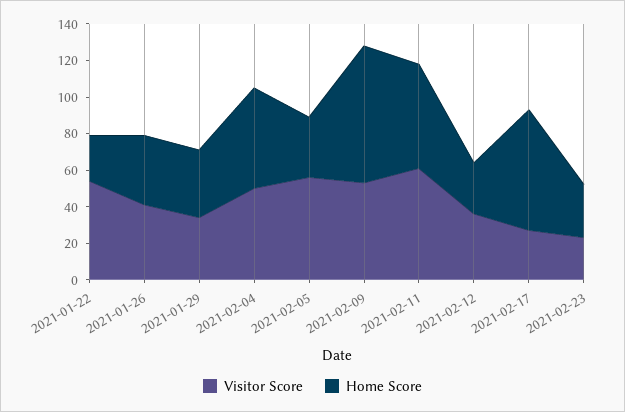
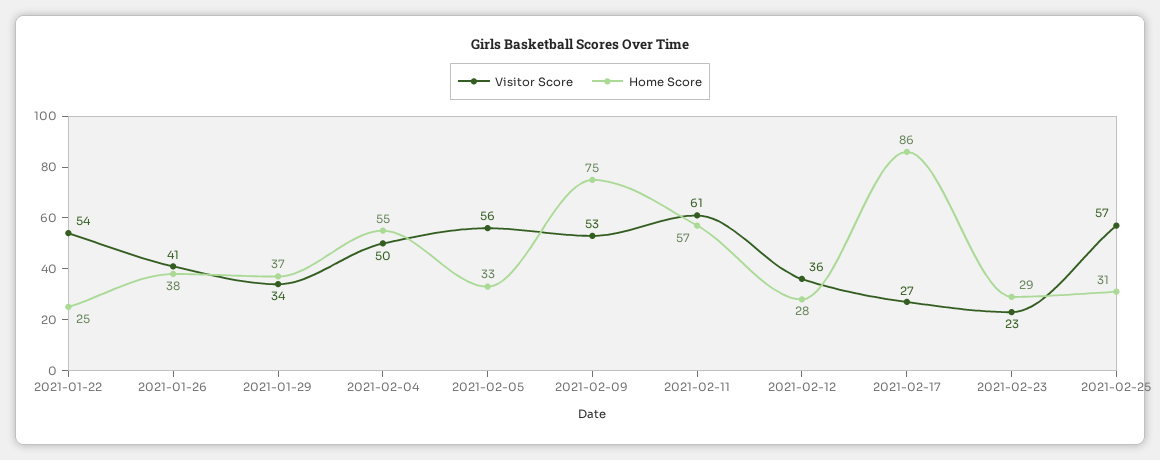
Home Score, 2021-02-17: 65 -> 86
Visitor Score, 2021-02-25: none -> 57
Home Score, 2021-02-25: none -> 31

